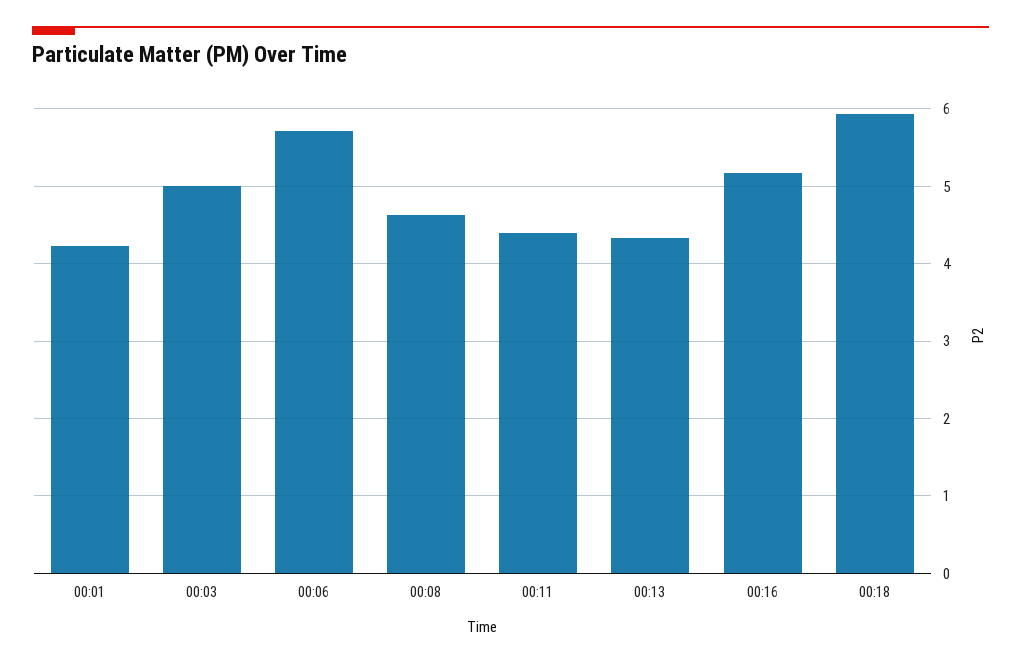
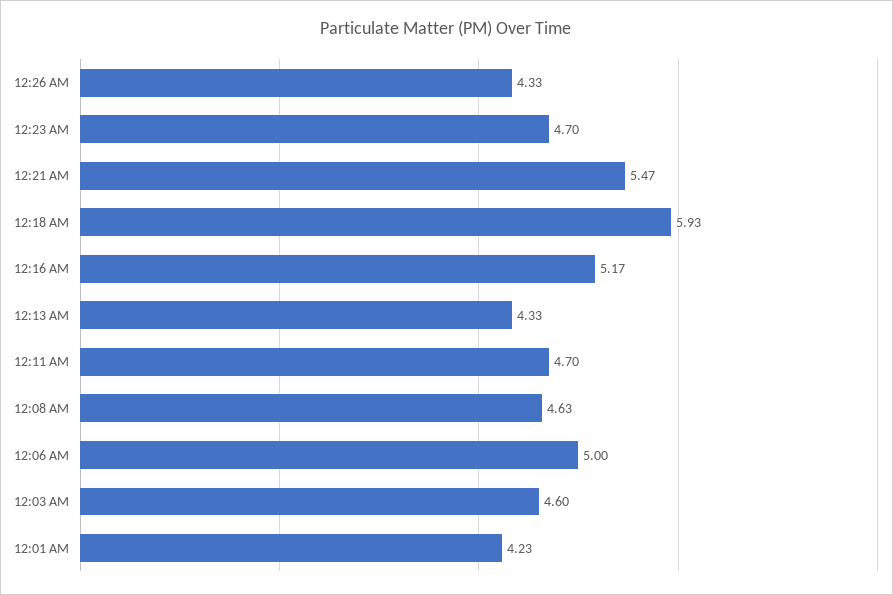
00:03: 5 -> 4.6
00:06: 5.7 -> 5
00:11: 4.4 -> 4.7
12:26 AM: none -> 4.33
12:23 AM: none -> 4.7
12:21 AM: none -> 5.47

